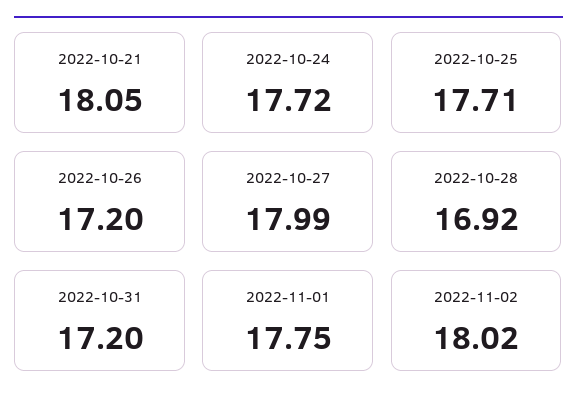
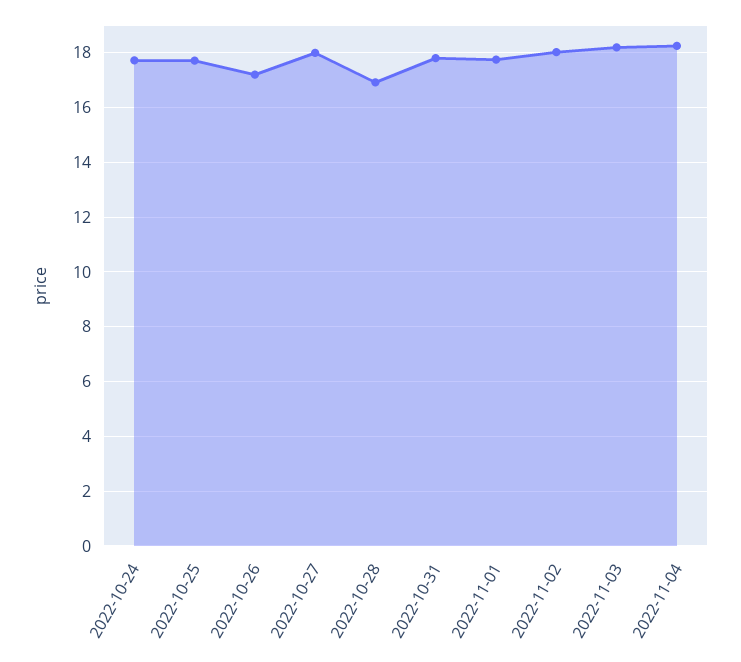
2022-10-21: 18.05 -> none
2022-10-31: 17.2 -> 17.75
2022-11-03: none -> 18.25
2022-11-04: none -> 18.25

